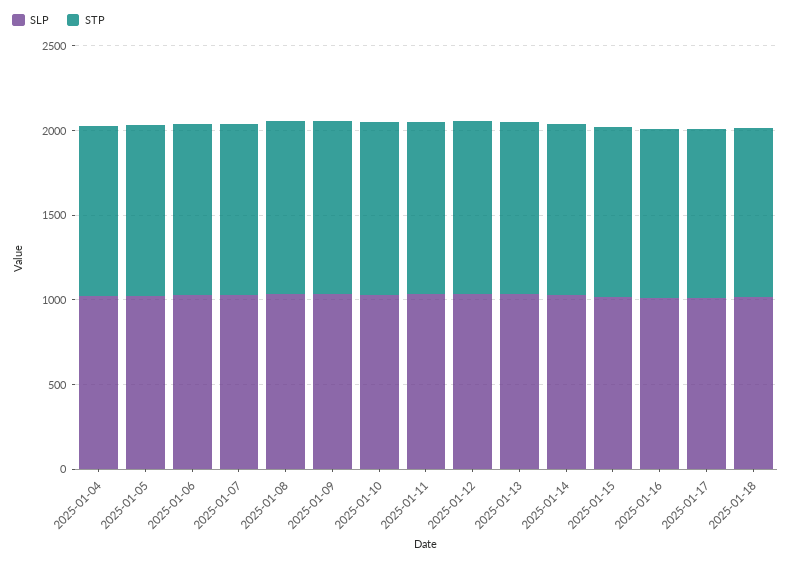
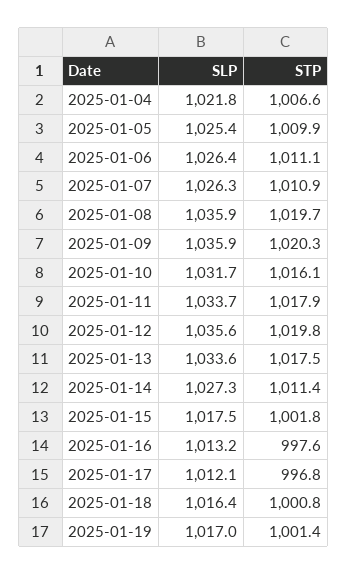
SLP, 2025-01-19: none -> 1017
STP, 2025-01-19: none -> 1001.4

